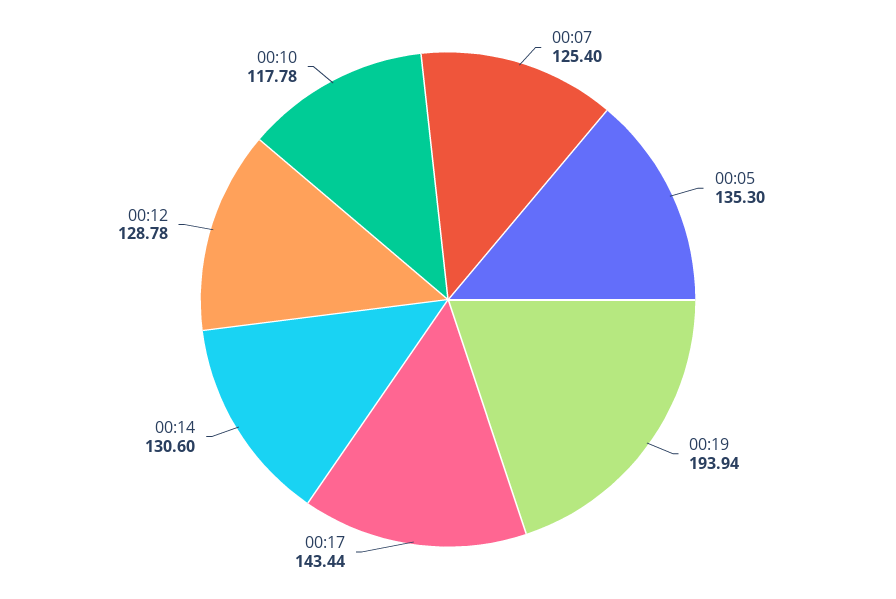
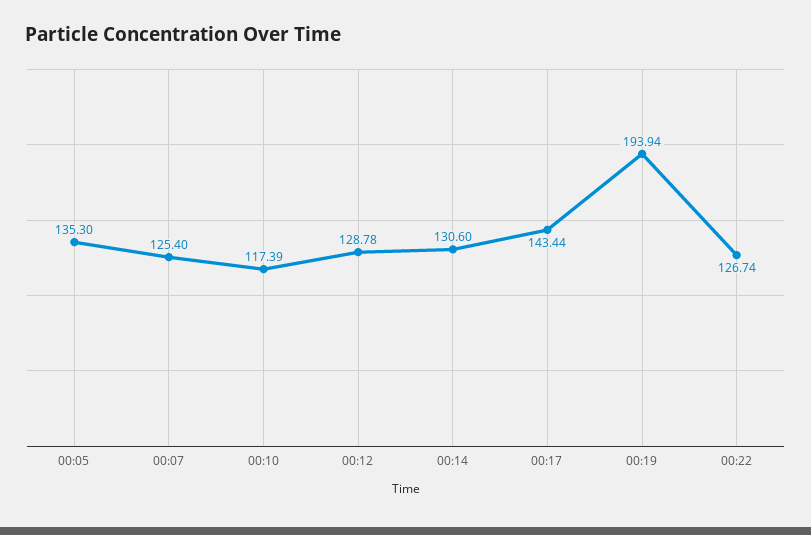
00:10: 117.78 -> 117.39
00:22: none -> 126.74

